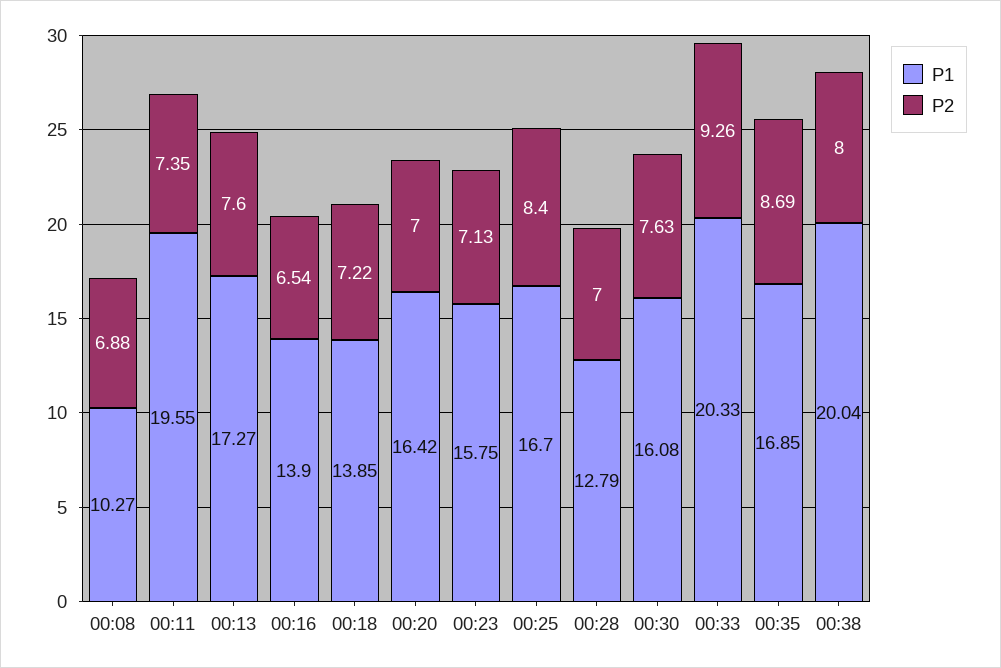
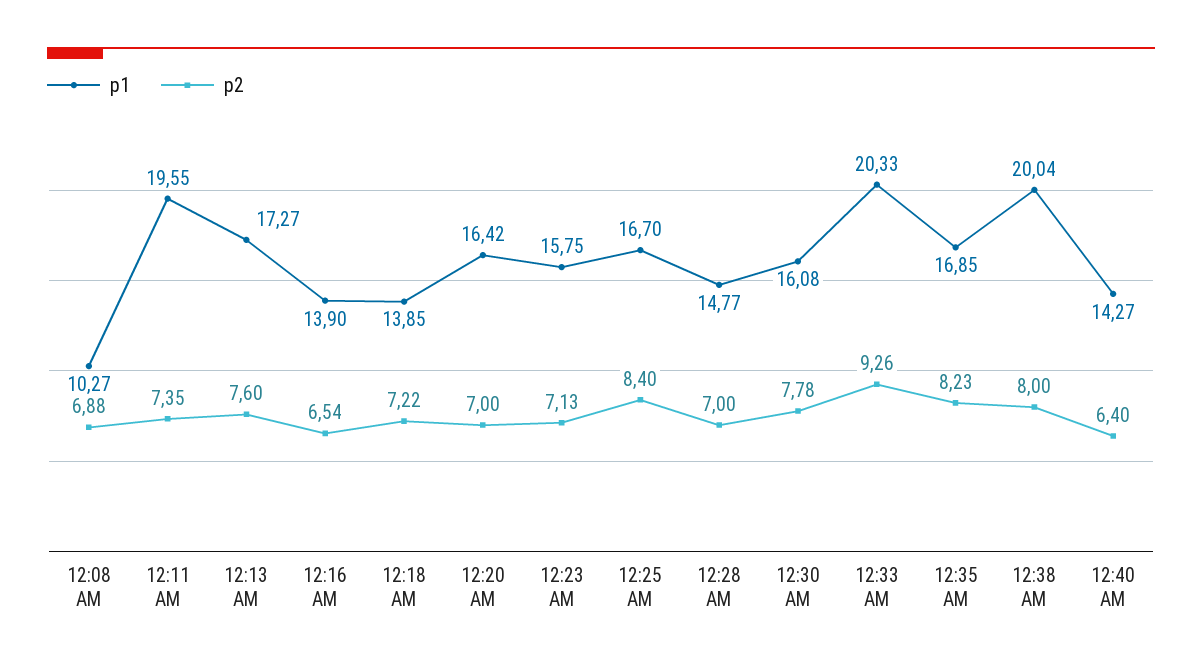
P1, 00:28: 12.79 -> 14.77
P2, 00:30: 7.63 -> 7.78
P2, 00:35: 8.69 -> 8.23
P1, 12:40 AM: none -> 14.27
P2, 12:40 AM: none -> 6.4

